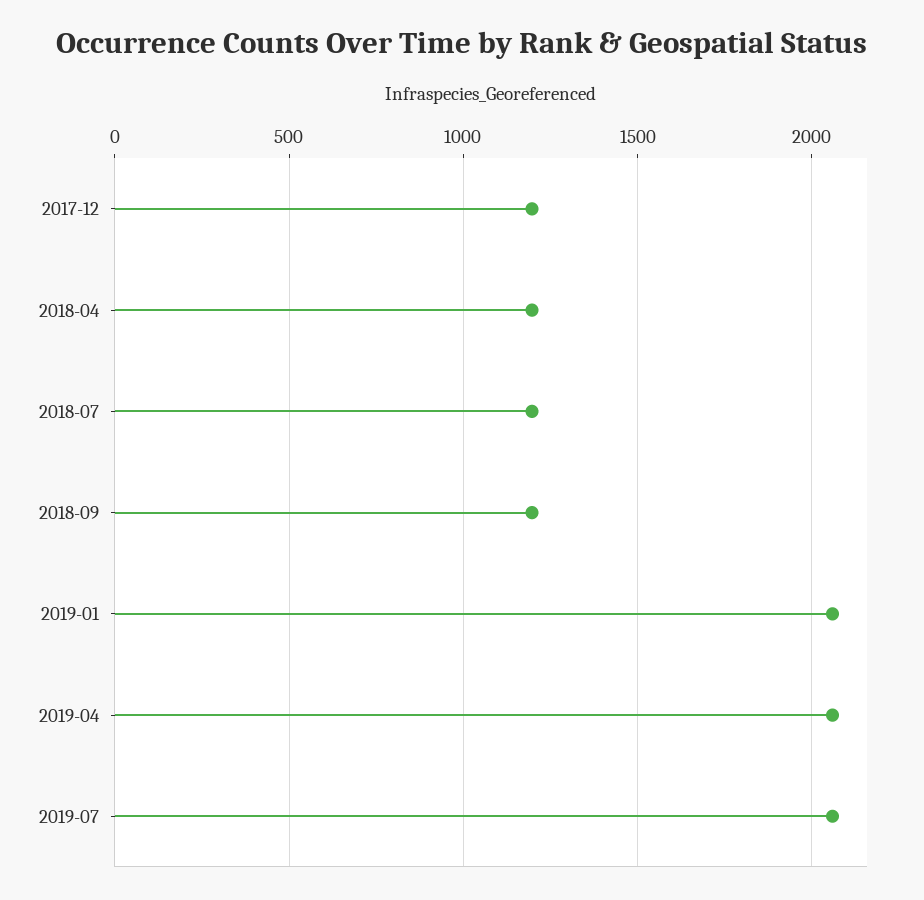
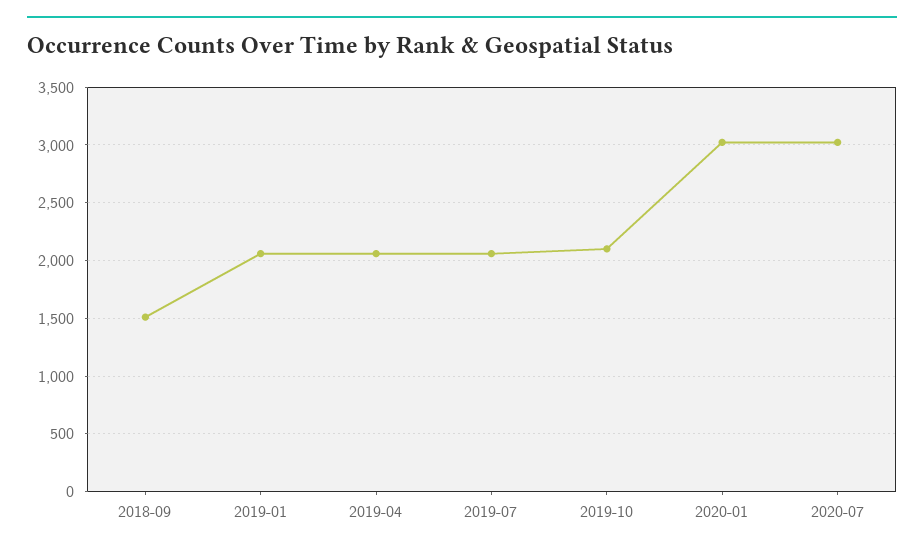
2017-12: 1200 -> none
2018-04: 1200 -> none
2018-07: 1200 -> none
2018-09: 1200 -> 1500
2019-10: none -> 2100
2020-01: none -> 3000
2020-07: none -> 3000

